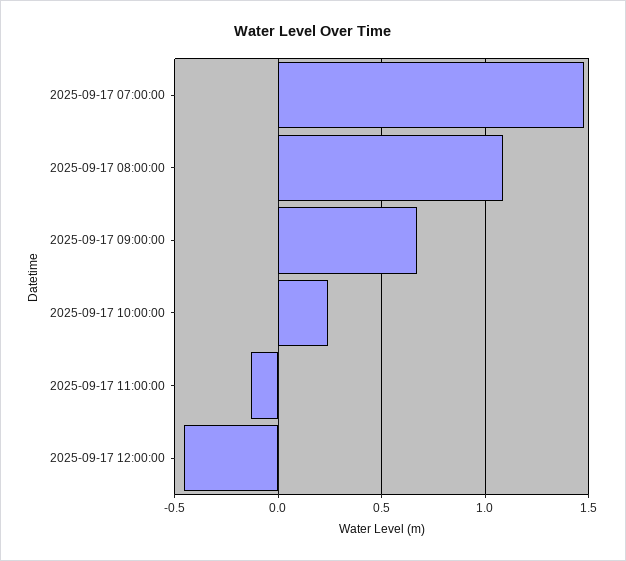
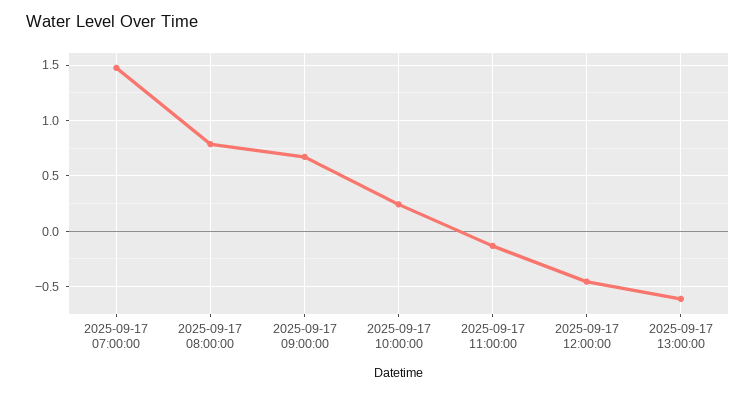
2025-09-17 08:00:00: 1.1 -> 0.8
2025-09-17 13:00:00: none -> -0.6

